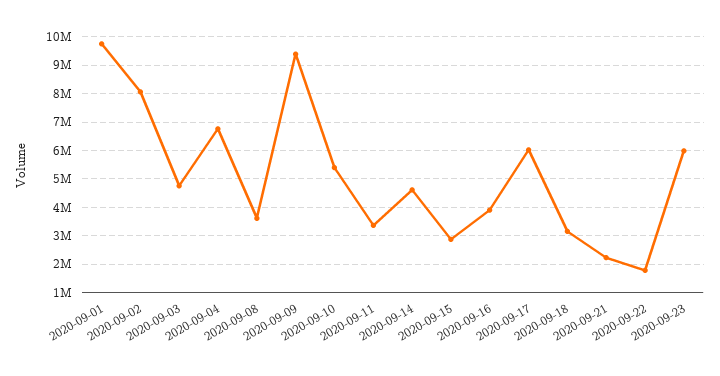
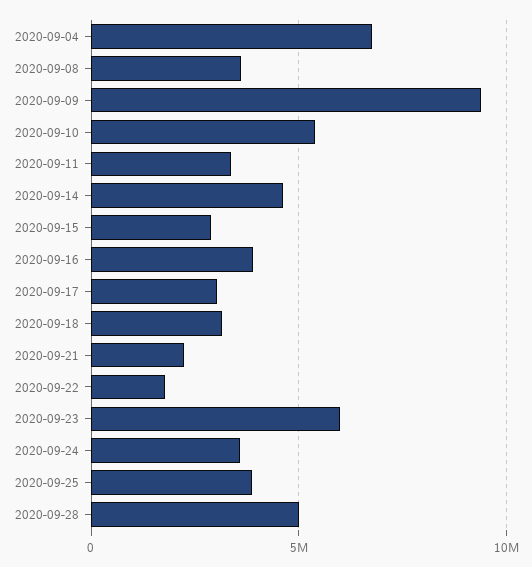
2020-09-01: 9750000 -> none
2020-09-02: 8000000 -> none
2020-09-03: 4750000 -> none
2020-09-17: 6000000 -> 3000000
2020-09-24: none -> 3500000
2020-09-25: none -> 4000000
2020-09-28: none -> 5000000

